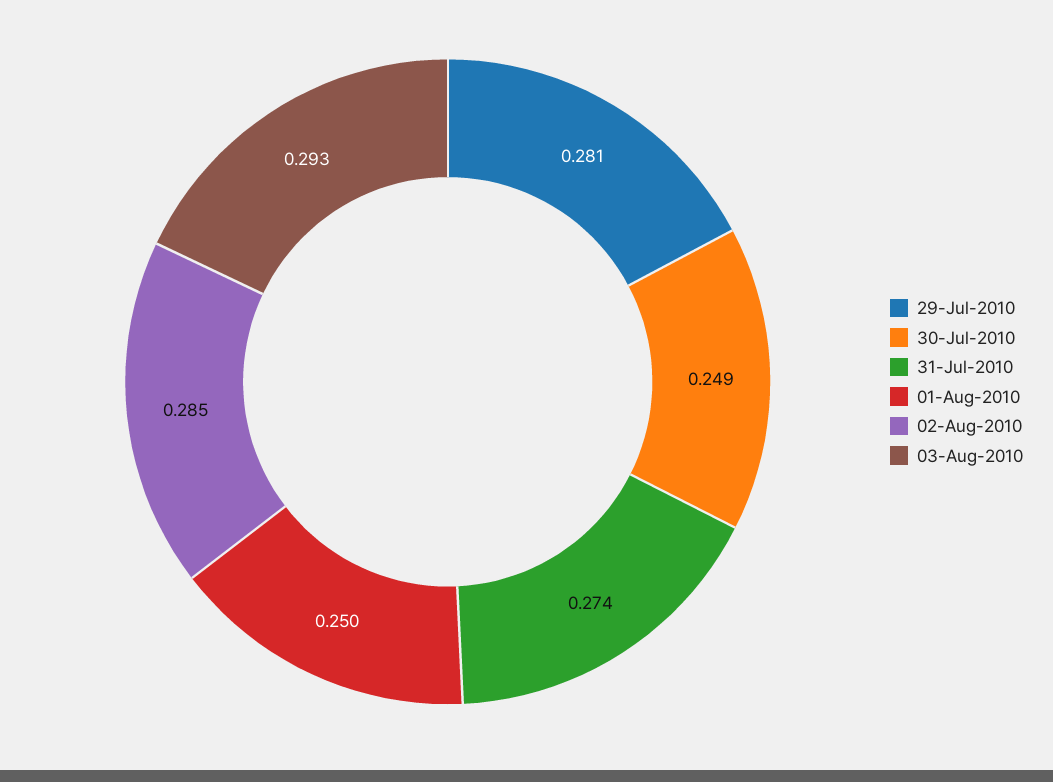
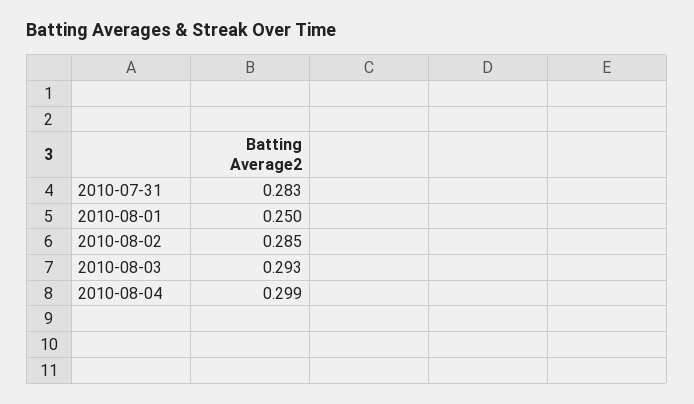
29-Jul-2010: 0.281 -> none
30-Jul-2010: 0.249 -> none
31-Jul-2010: 0.274 -> 0.283
2010-08-04: none -> 0.299

